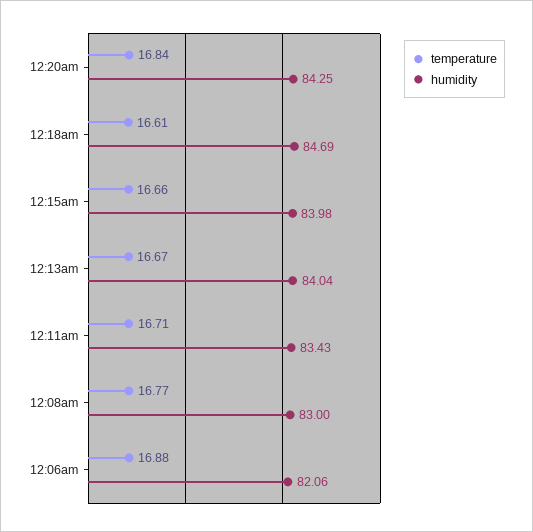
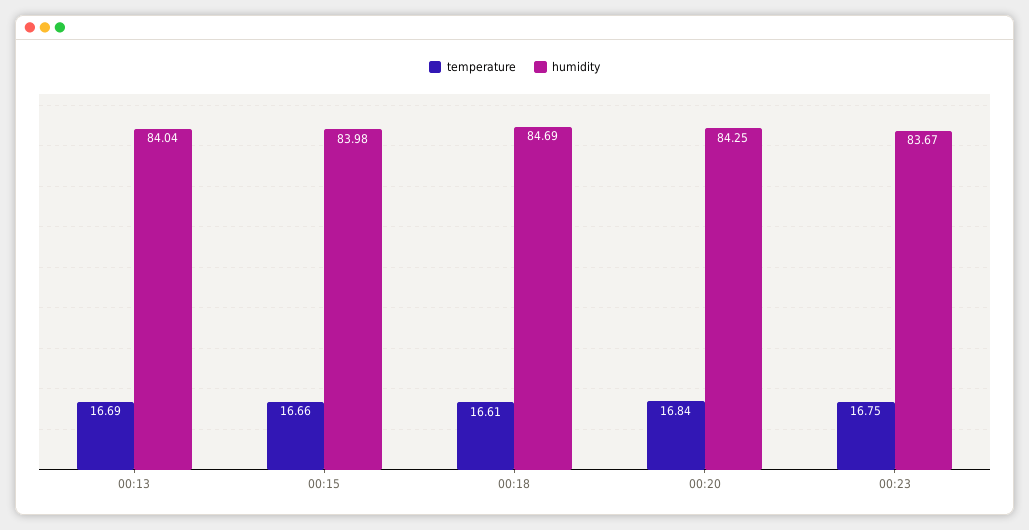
temperature, 12:13am: 16.67 -> 16.69
temperature, 12:11am: 16.71 -> none
humidity, 12:11am: 83.43 -> none
temperature, 12:08am: 16.77 -> none
humidity, 12:08am: 83 -> none
temperature, 12:06am: 16.88 -> none
humidity, 12:06am: 82.06 -> none
temperature, 00:23: none -> 16.75
humidity, 00:23: none -> 83.67

